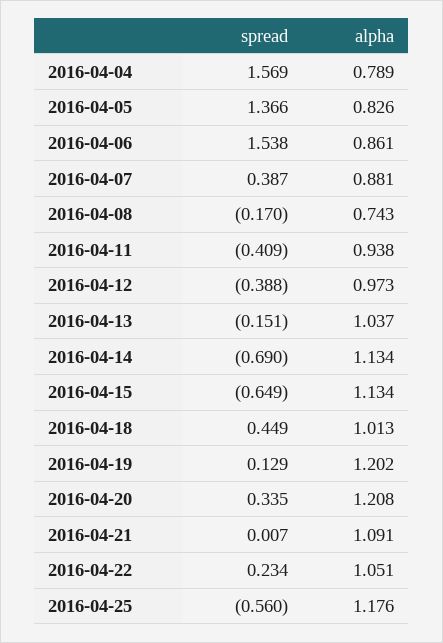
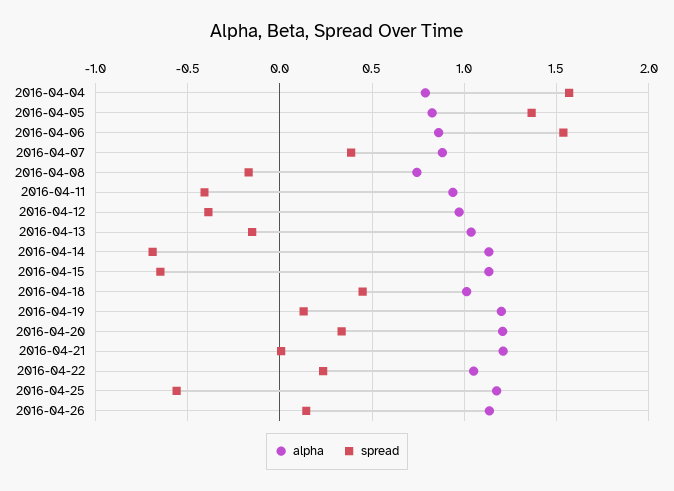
alpha, 2016-04-21: 1.091 -> 1.2
alpha, 2016-04-26: none -> 1.15
spread, 2016-04-26: none -> 0.15

